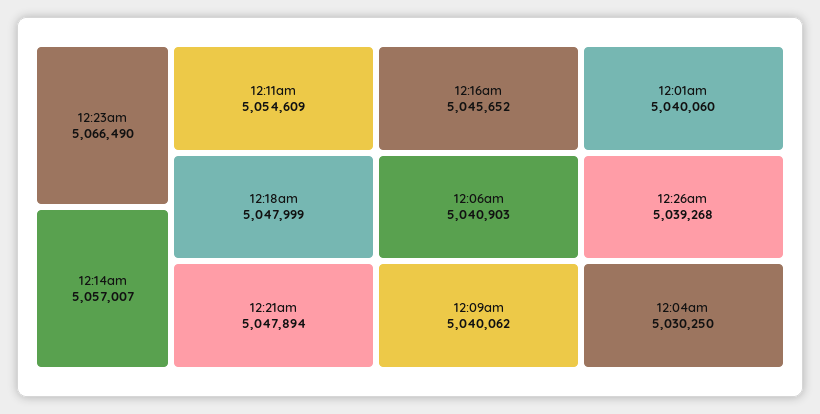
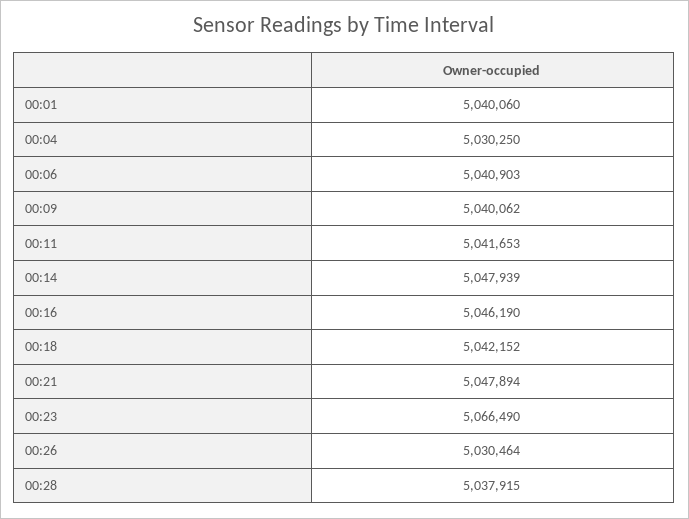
12:14am: 5057007 -> 5047939
12:11am: 5054609 -> 5041653
12:18am: 5047999 -> 5042152
12:16am: 5045652 -> 5046190
12:26am: 5039268 -> 5030464
00:28: none -> 5037915

